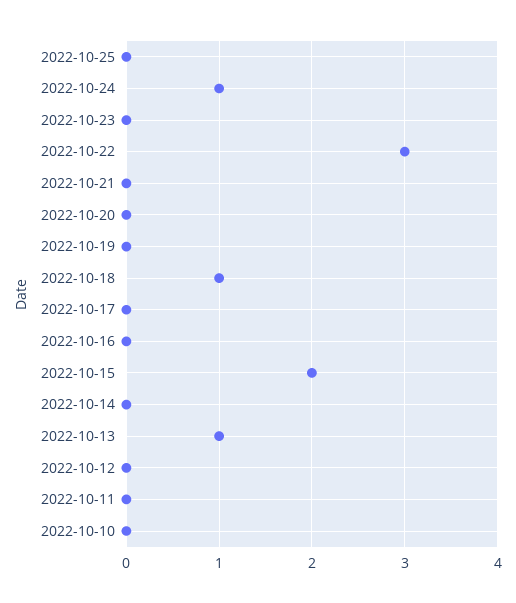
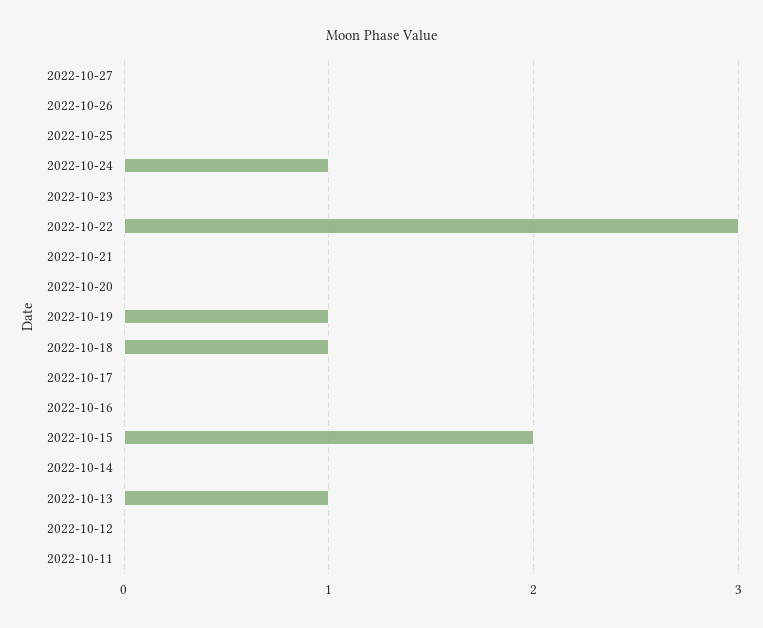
2022-10-19: 0 -> 1
2022-10-10: 0 -> none
2022-10-27: none -> 0
2022-10-26: none -> 0

